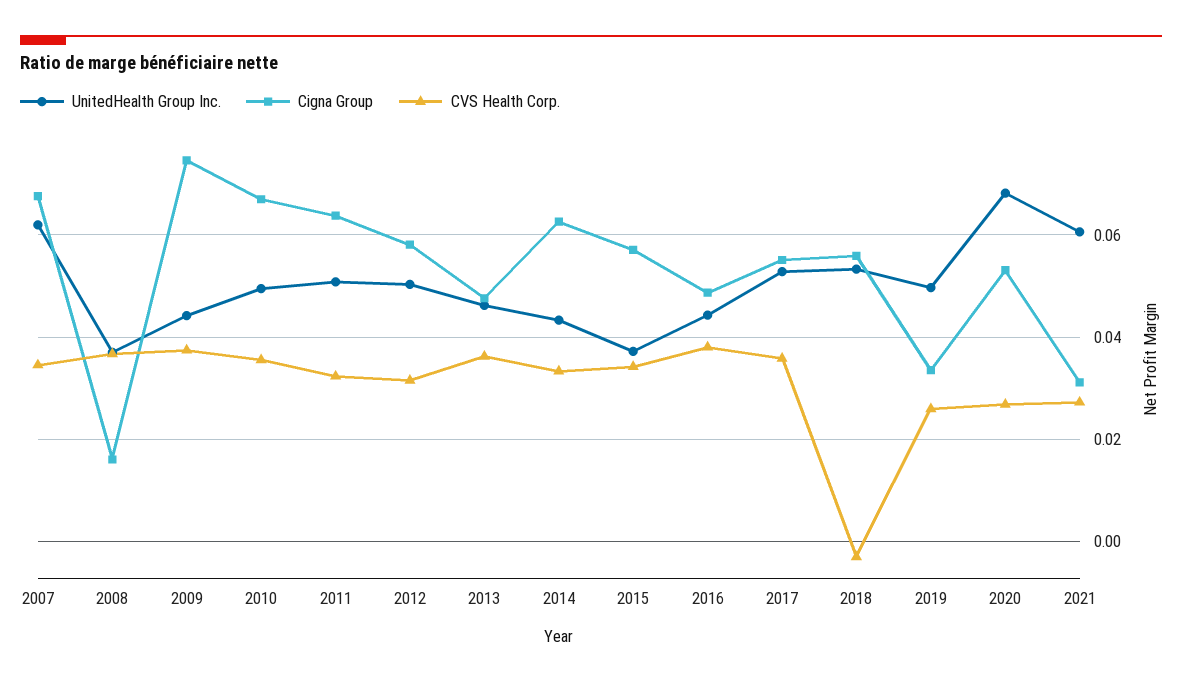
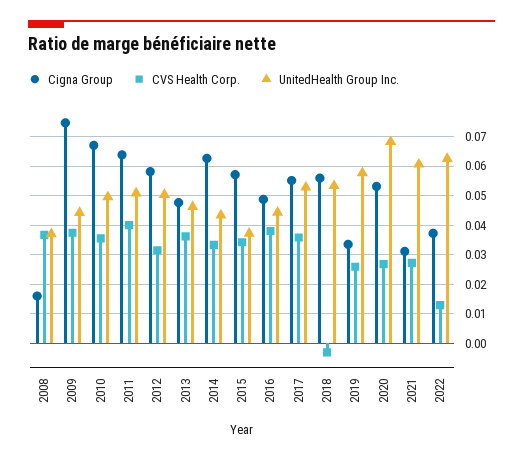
UnitedHealth Group Inc., 2007: 0.062 -> none
Cigna Group, 2007: 0.068 -> none
CVS Health Corp., 2007: 0.034 -> none
CVS Health Corp., 2011: 0.032 -> 0.04
UnitedHealth Group Inc., 2019: 0.05 -> 0.0575
Cigna Group, 2022: none -> 0.0375
CVS Health Corp., 2022: none -> 0.0125
UnitedHealth Group Inc., 2022: none -> 0.0625

